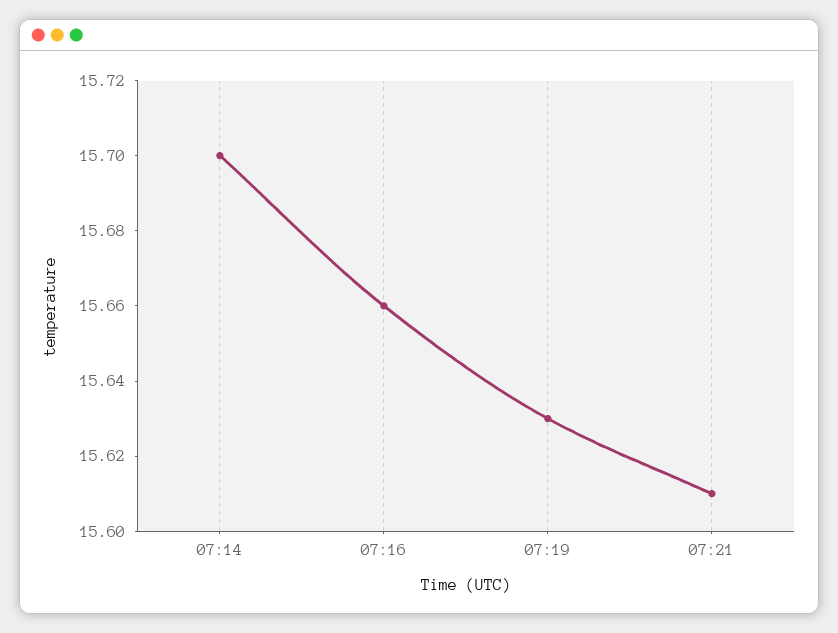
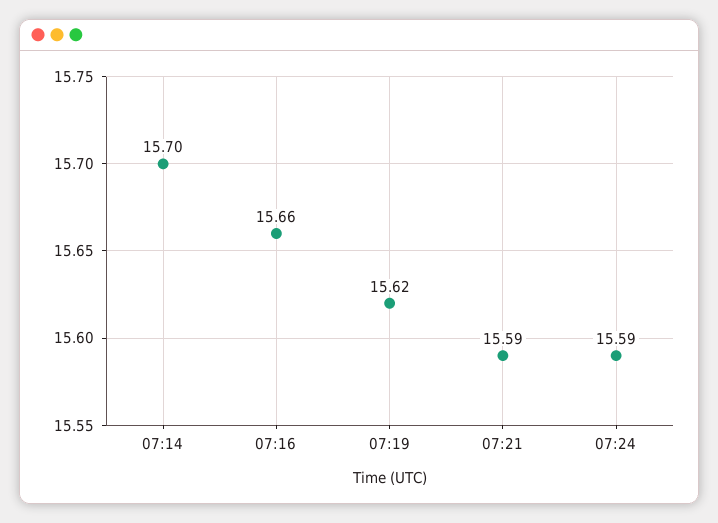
07:19: 15.63 -> 15.62
07:21: 15.61 -> 15.59
07:24: none -> 15.59

